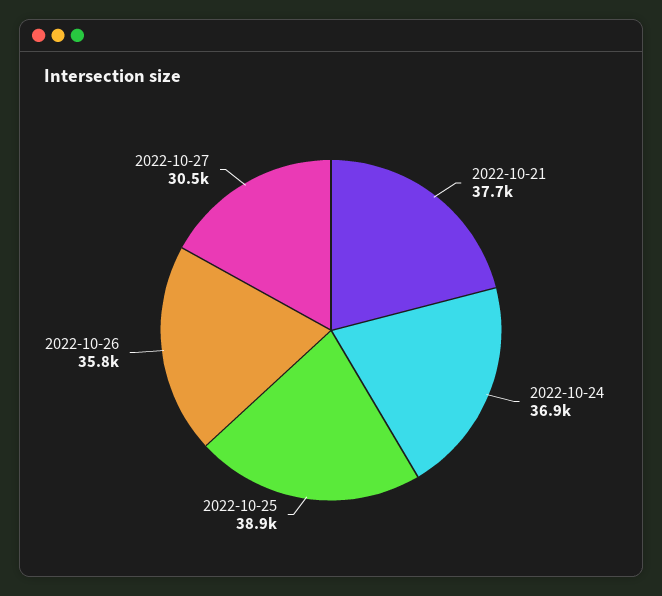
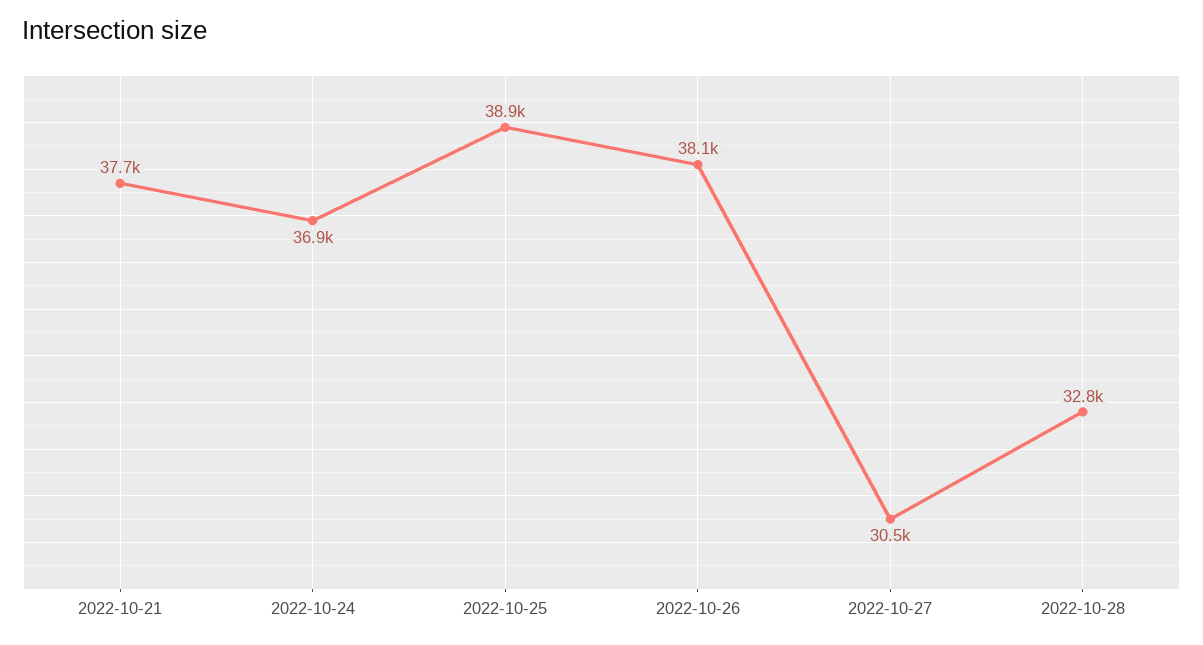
2022-10-26: 35800 -> 38100
2022-10-28: none -> 32800

